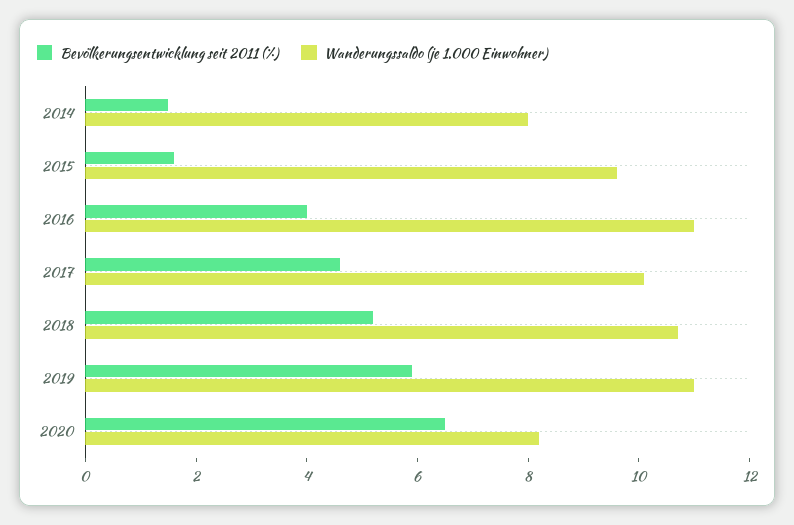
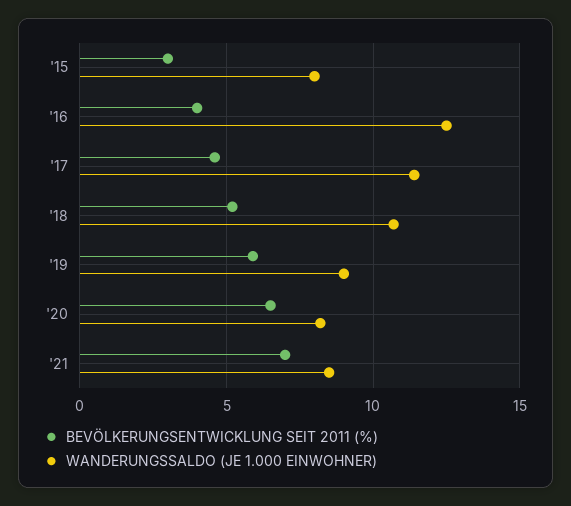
Bevölkerungsentwicklung seit 2011 (%), 2014: 1.5 -> none
Wanderungssaldo (je 1.000 Einwohner), 2014: 8 -> none
Bevölkerungsentwicklung seit 2011 (%), 2015: 1.5 -> 3
Wanderungssaldo (je 1.000 Einwohner), 2015: 9.5 -> 8
Wanderungssaldo (je 1.000 Einwohner), 2016: 11 -> 12.5
Wanderungssaldo (je 1.000 Einwohner), 2017: 10 -> 11.5
Wanderungssaldo (je 1.000 Einwohner), 2019: 11 -> 9
Bevölkerungsentwicklung seit 2011 (%), '21: none -> 7
Wanderungssaldo (je 1.000 Einwohner), '21: none -> 8.5

